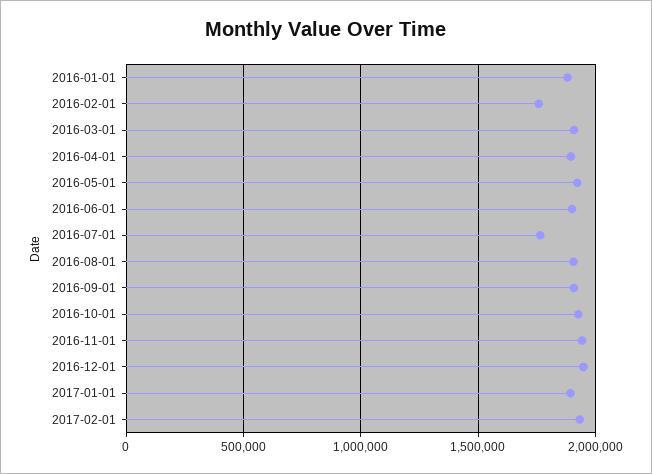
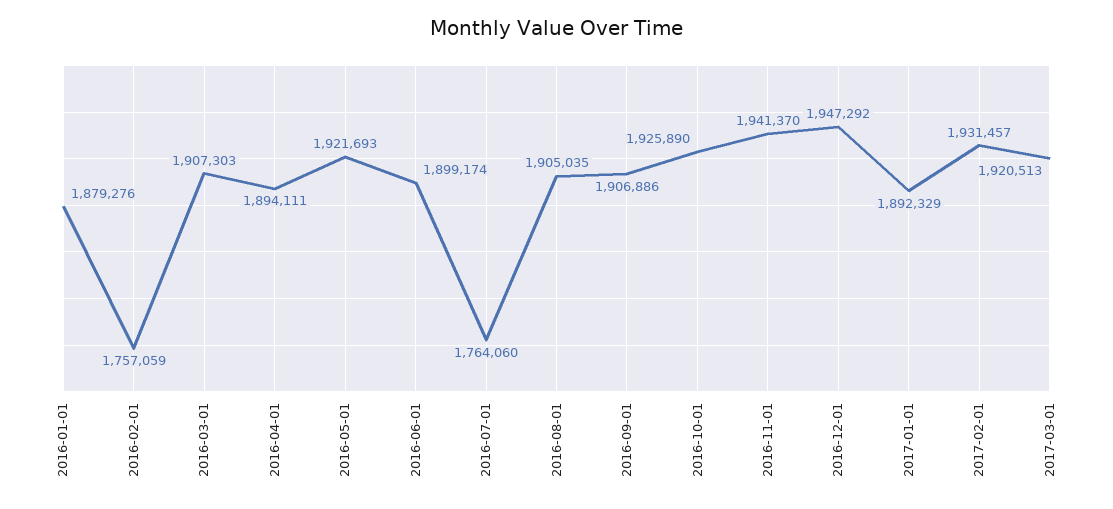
2017-03-01: none -> 1920513

